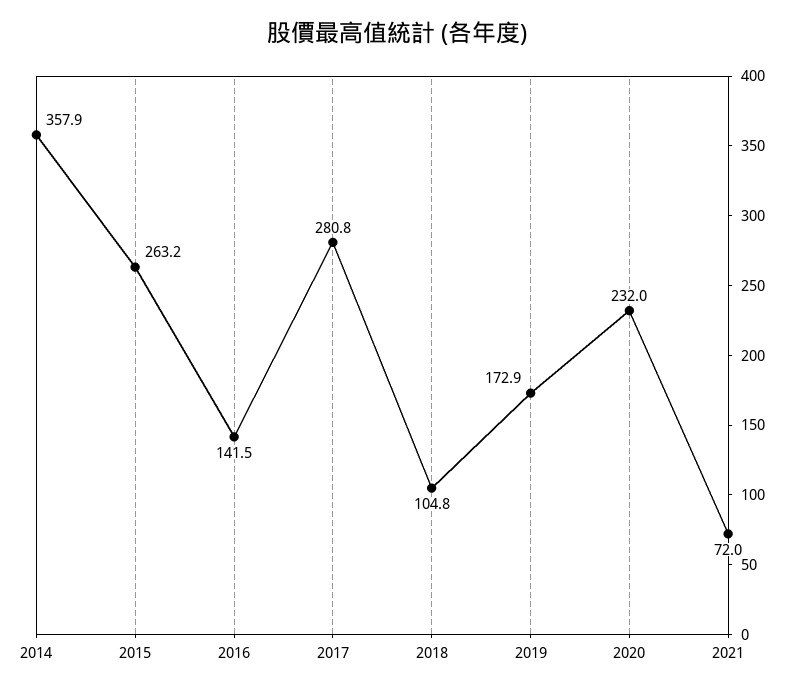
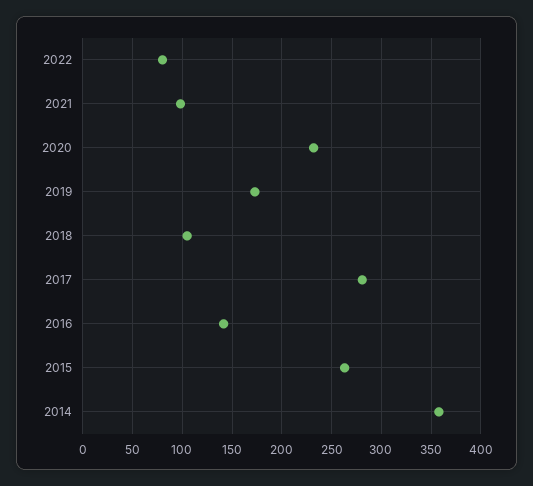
2021: 72 -> 100
2022: none -> 80

